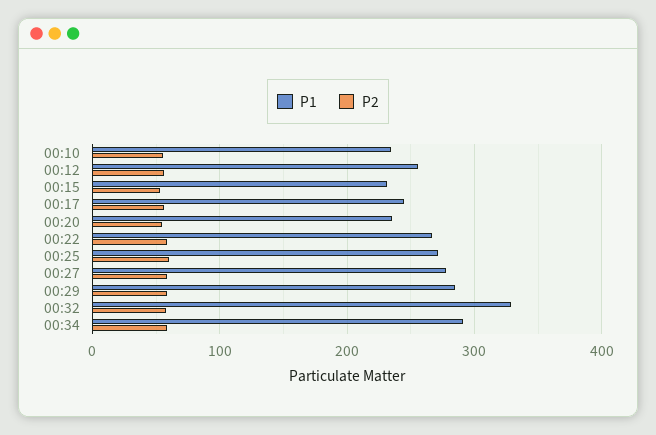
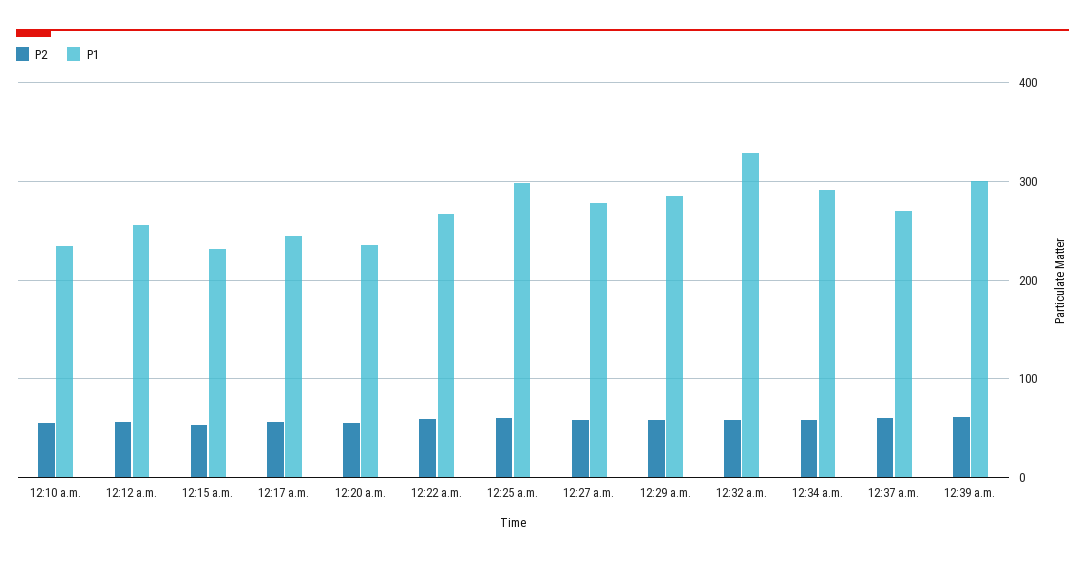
P1, 00:25: 270 -> 300
P2, 12:37 a.m.: none -> 60
P1, 12:37 a.m.: none -> 270
P2, 12:39 a.m.: none -> 60
P1, 12:39 a.m.: none -> 300

